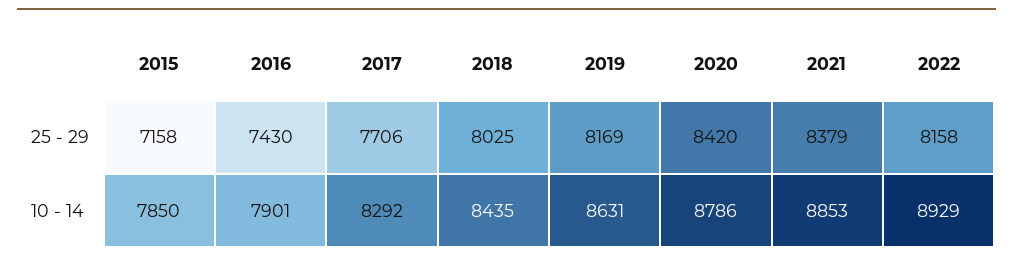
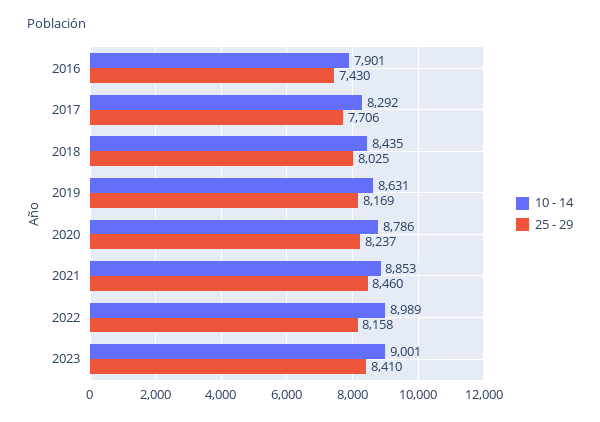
25 - 29, 2015: 7158 -> none
25 - 29, 2020: 8420 -> 8237
25 - 29, 2021: 8379 -> 8460
10 - 14, 2015: 7850 -> none
10 - 14, 2022: 8929 -> 8989
10 - 14, 2023: none -> 9001
25 - 29, 2023: none -> 8410

